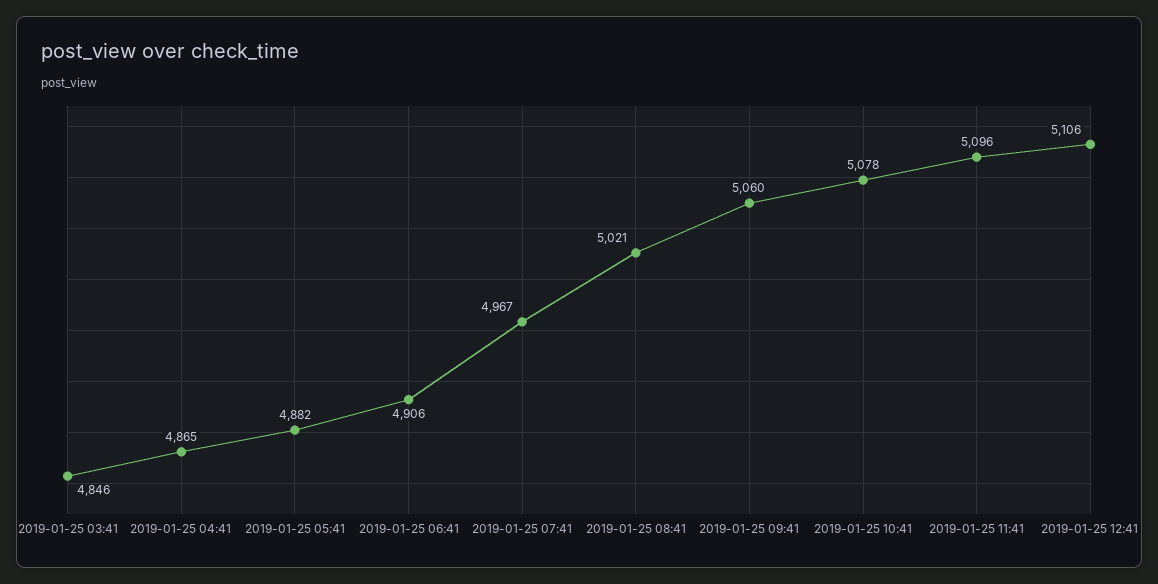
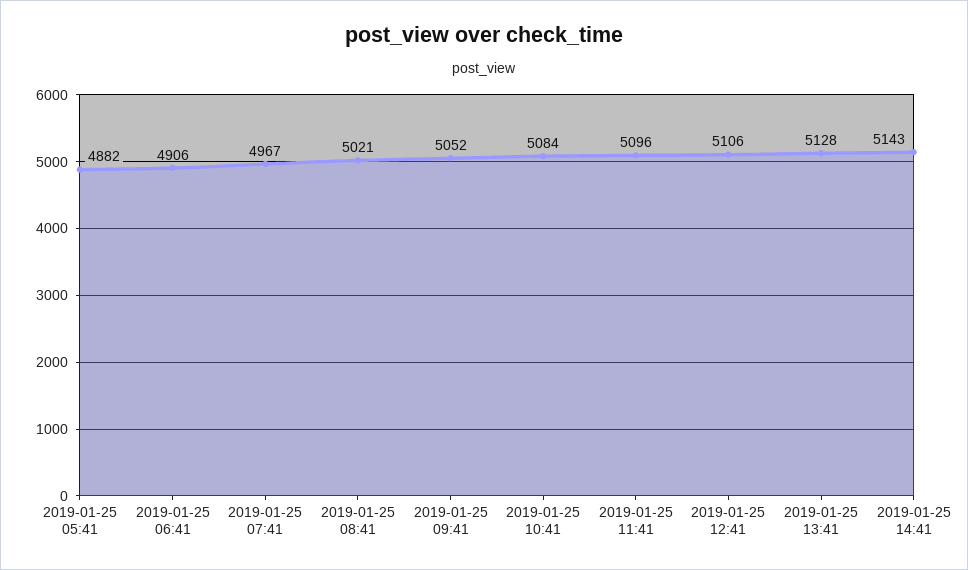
2019-01-25 03:41: 4846 -> none
2019-01-25 04:41: 4865 -> none
2019-01-25 09:41: 5060 -> 5052
2019-01-25 10:41: 5078 -> 5084
2019-01-25 13:41: none -> 5128
2019-01-25 14:41: none -> 5143

